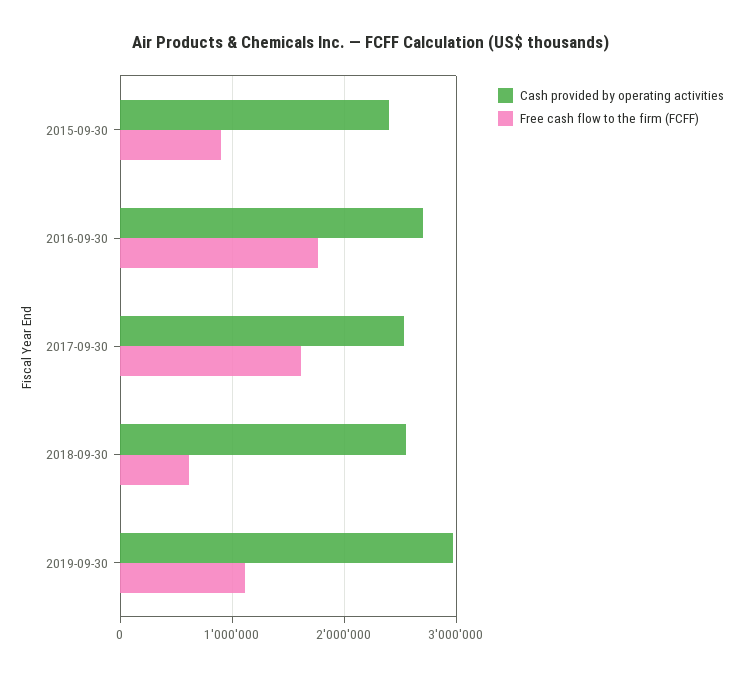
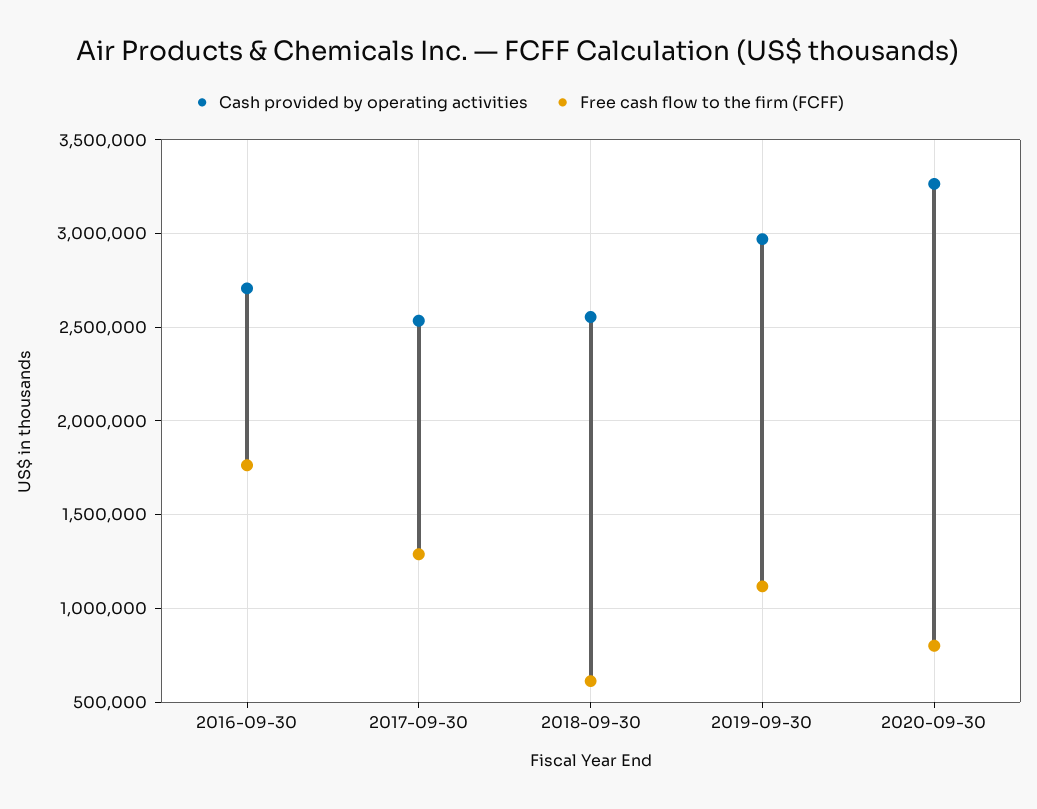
Cash provided by operating activities, 2015-09-30: 2400000 -> none
Free cash flow to the firm (FCFF), 2015-09-30: 900000 -> none
Free cash flow to the firm (FCFF), 2017-09-30: 1600000 -> 1300000
Cash provided by operating activities, 2020-09-30: none -> 3250000
Free cash flow to the firm (FCFF), 2020-09-30: none -> 800000

